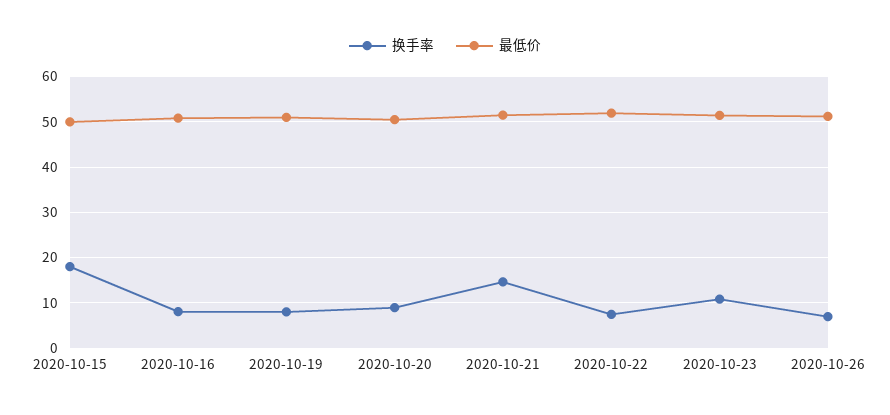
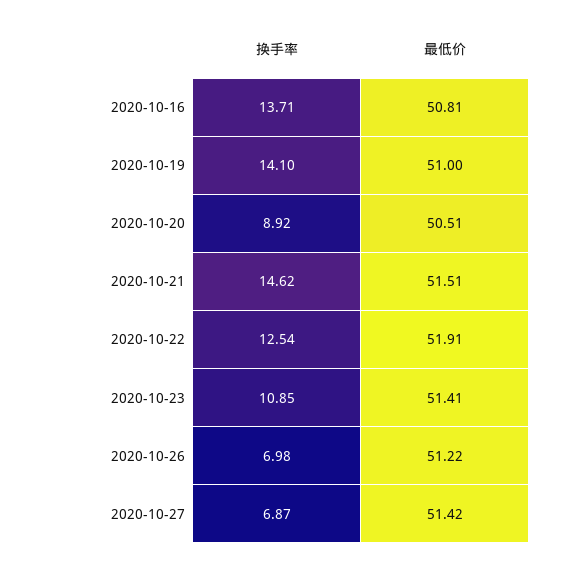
换手率, 2020-10-15: 18 -> none
最低价, 2020-10-15: 50 -> none
换手率, 2020-10-16: 8 -> 13.71
换手率, 2020-10-19: 8 -> 14.1
换手率, 2020-10-22: 8 -> 12.54
换手率, 2020-10-27: none -> 6.87
最低价, 2020-10-27: none -> 51.42

